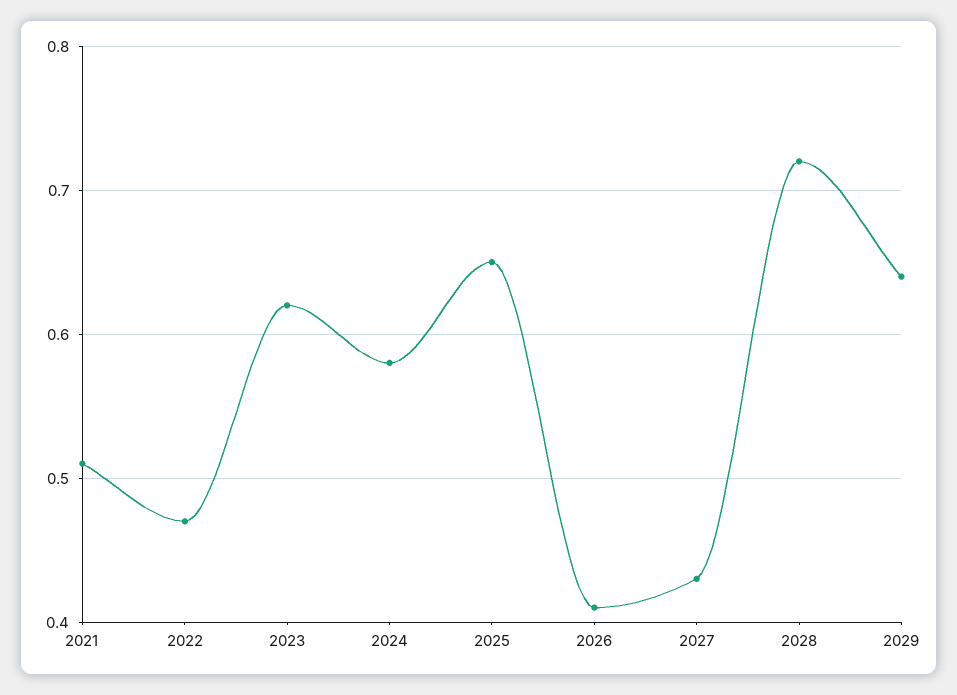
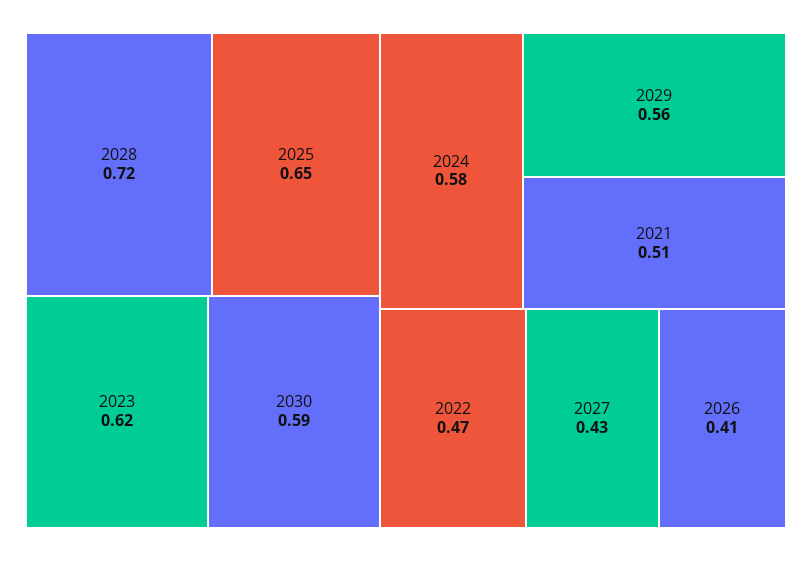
2029: 0.64 -> 0.56
2030: none -> 0.59

